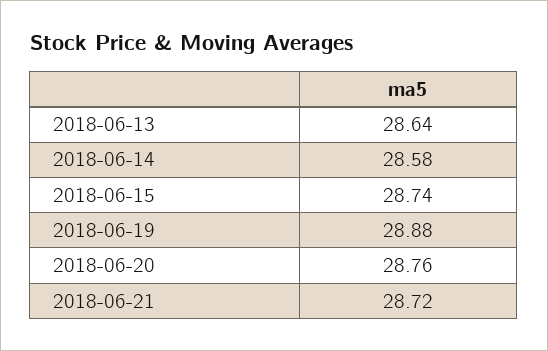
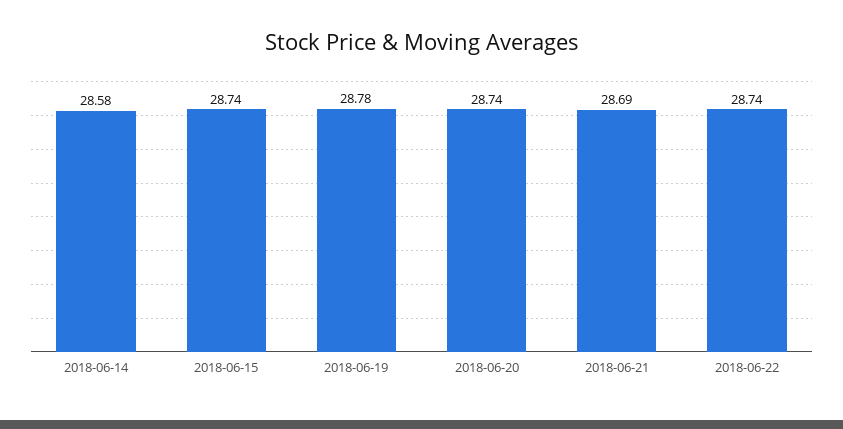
2018-06-13: 28.64 -> none
2018-06-19: 28.88 -> 28.78
2018-06-20: 28.76 -> 28.74
2018-06-21: 28.72 -> 28.69
2018-06-22: none -> 28.74

